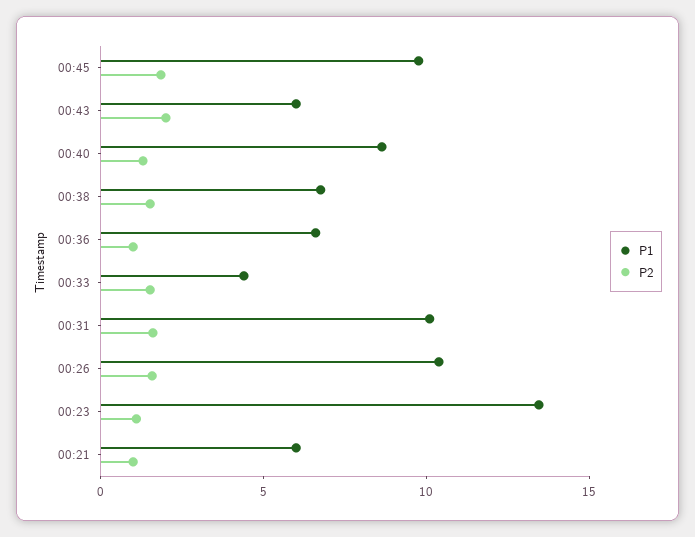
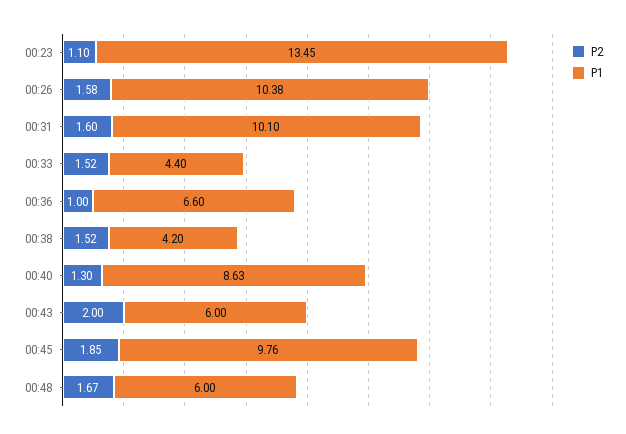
P1, 00:38: 7 -> 4.2
P1, 00:21: 6 -> none
P2, 00:21: 1 -> none
P2, 00:48: none -> 1.67
P1, 00:48: none -> 6

